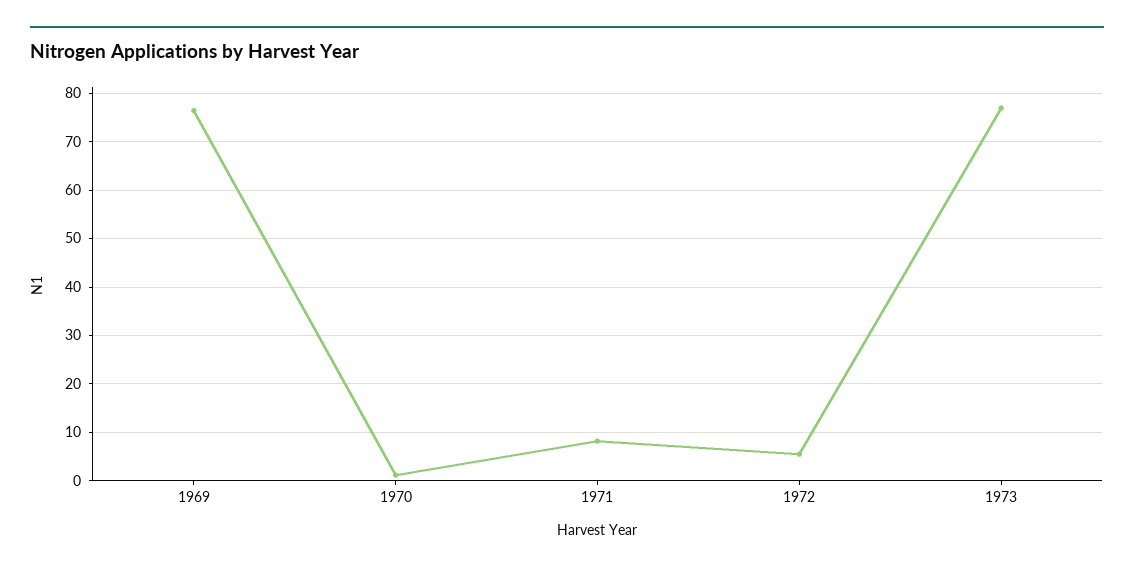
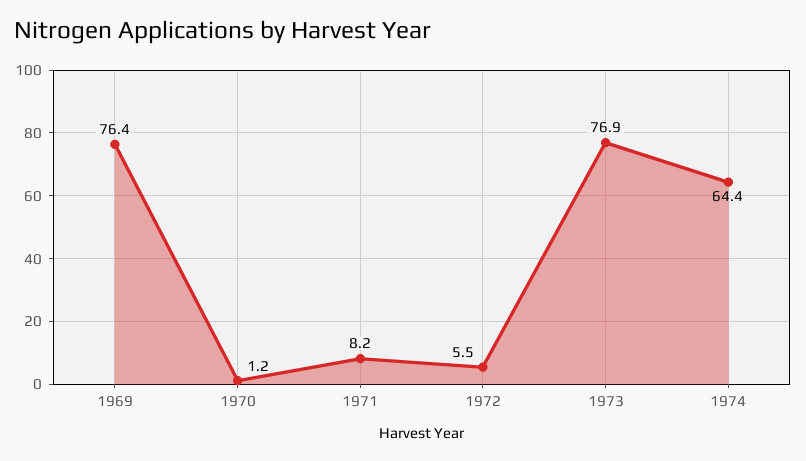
1974: none -> 64.4

